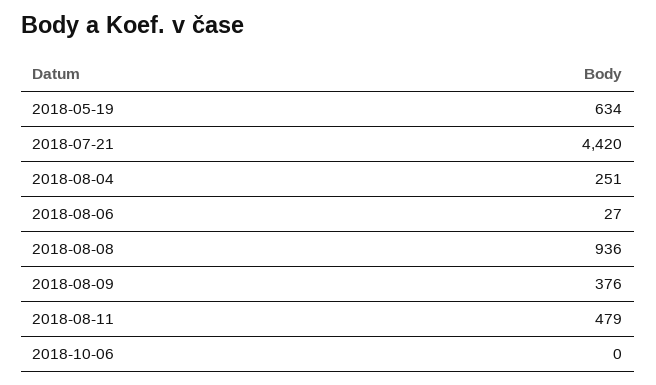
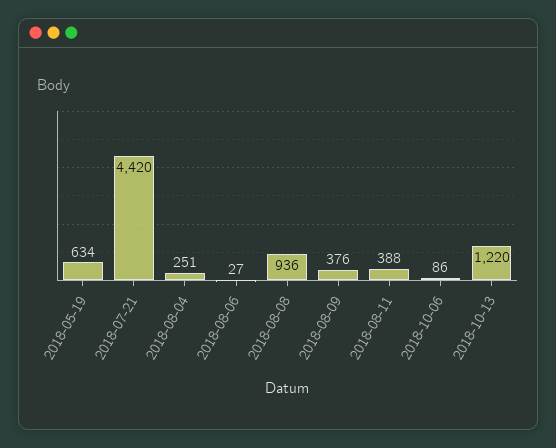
2018-08-11: 479 -> 388
2018-10-06: 0 -> 86
2018-10-13: none -> 1220

